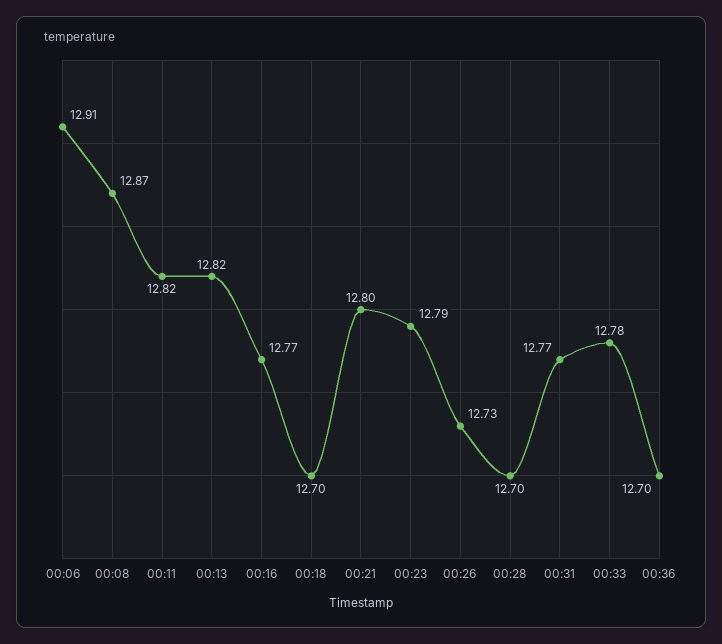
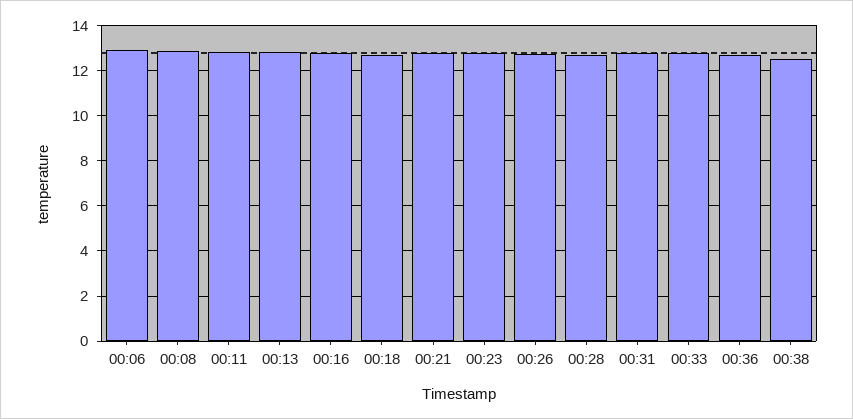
00:38: none -> 12.5

